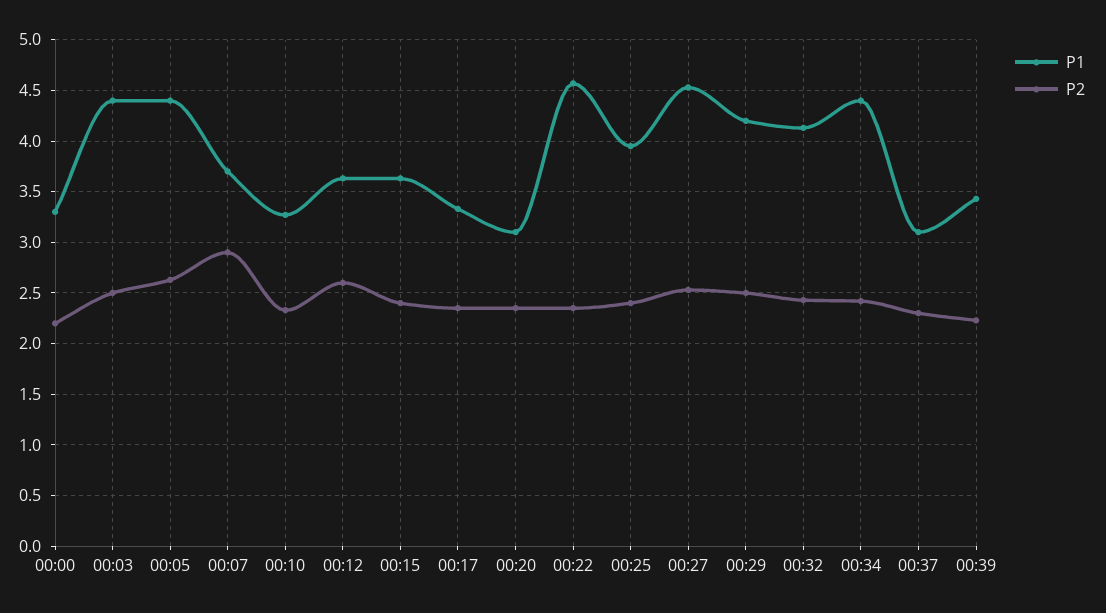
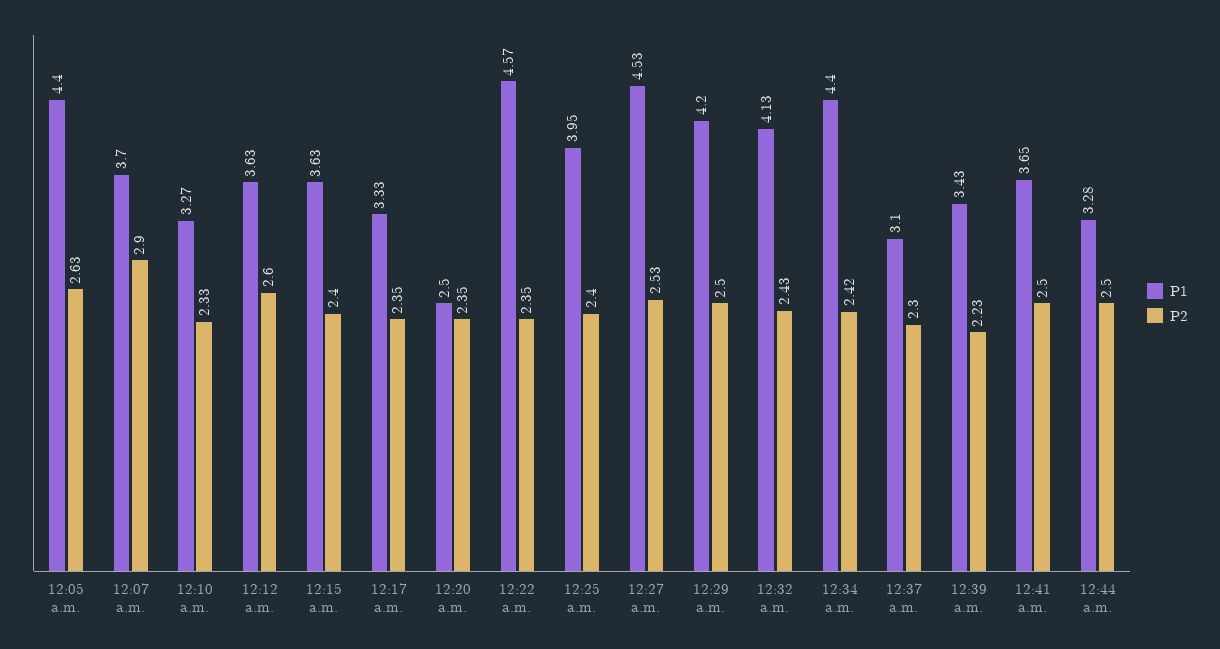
P1, 00:00: 3.3 -> none
P2, 00:00: 2.2 -> none
P1, 00:03: 4.4 -> none
P2, 00:03: 2.5 -> none
P1, 00:20: 3.1 -> 2.5
P1, 12:41 a.m.: none -> 3.65
P2, 12:41 a.m.: none -> 2.5
P1, 12:44 a.m.: none -> 3.28
P2, 12:44 a.m.: none -> 2.5

